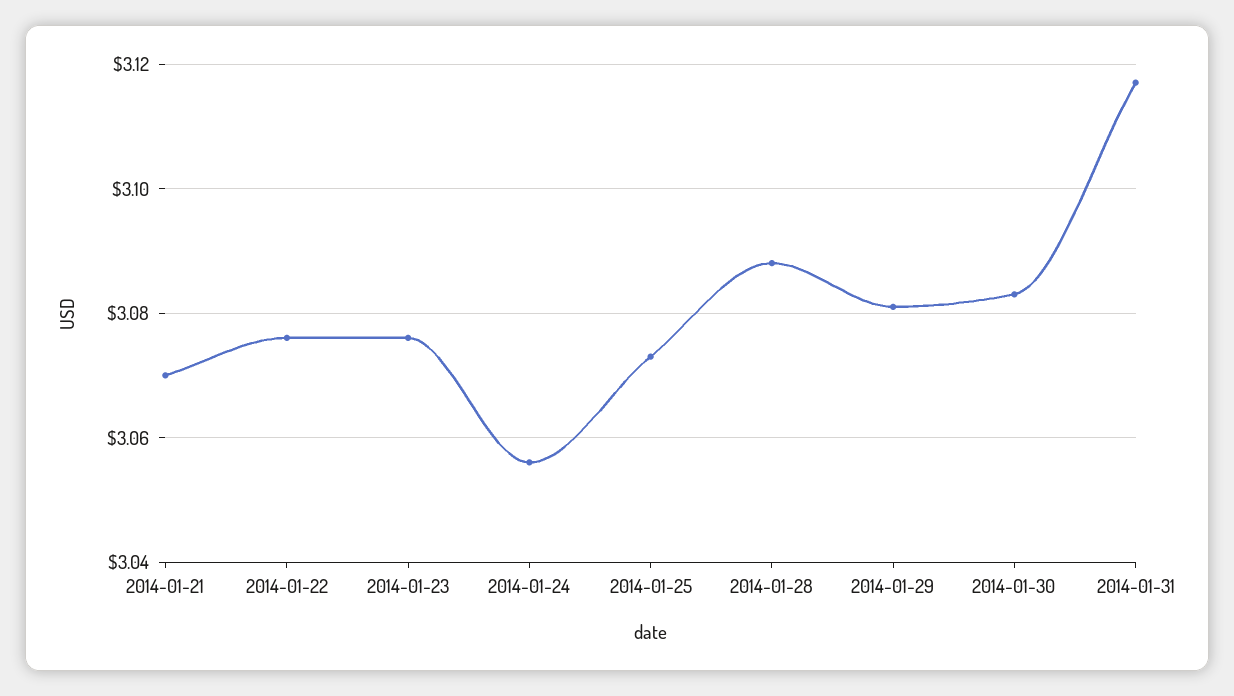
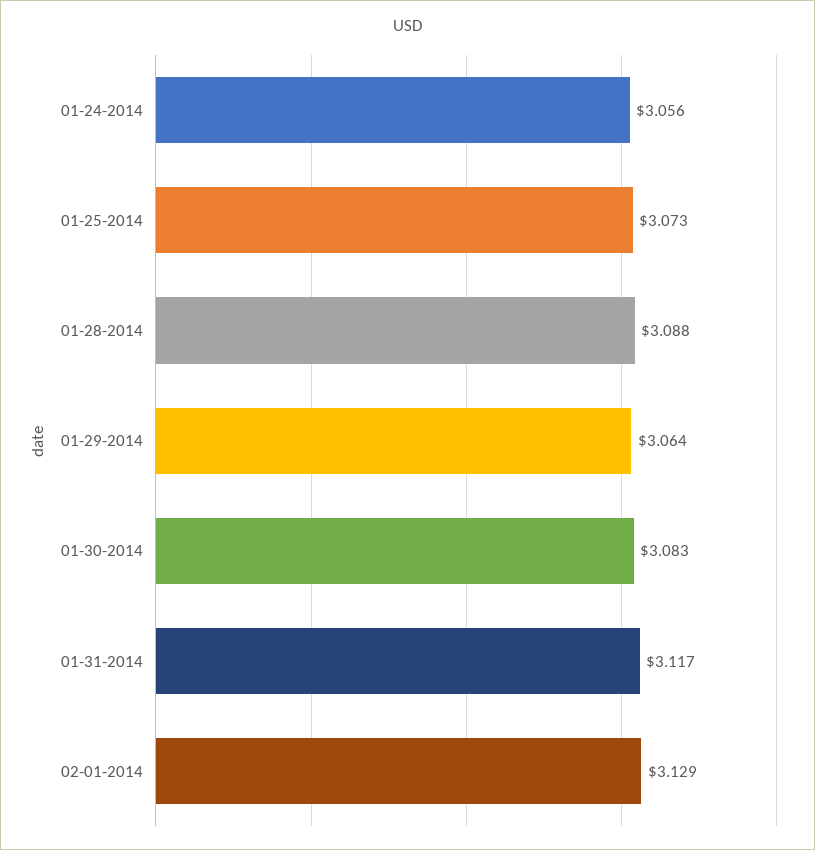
2014-01-21: 3.07 -> none
2014-01-22: 3.075 -> none
2014-01-23: 3.075 -> none
2014-01-29: 3.08 -> 3.064
02-01-2014: none -> 3.129

